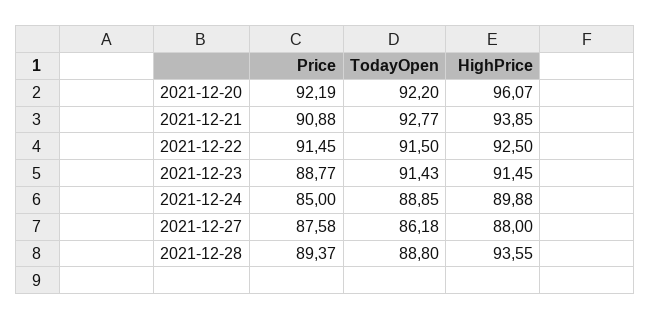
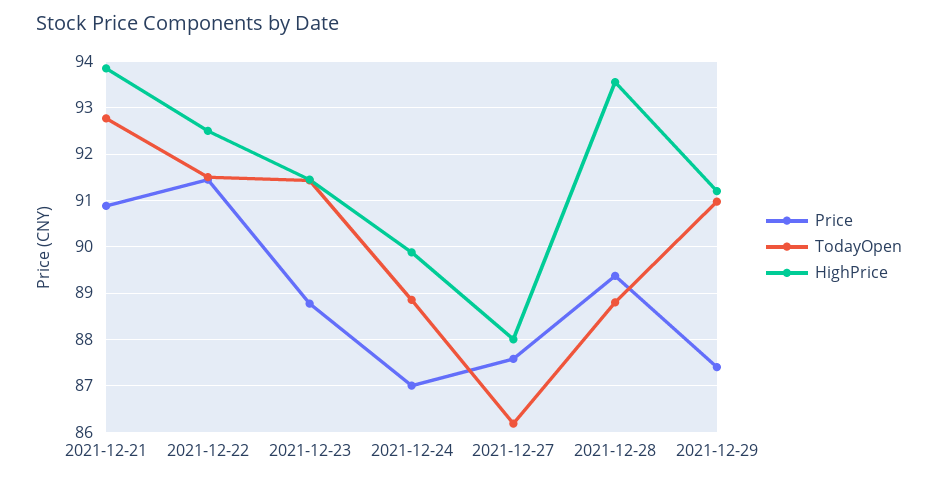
Price, 2021-12-20: 92.19 -> none
TodayOpen, 2021-12-20: 92.2 -> none
HighPrice, 2021-12-20: 96.07 -> none
Price, 2021-12-24: 85 -> 87
Price, 2021-12-29: none -> 87.4
TodayOpen, 2021-12-29: none -> 91
HighPrice, 2021-12-29: none -> 91.2

